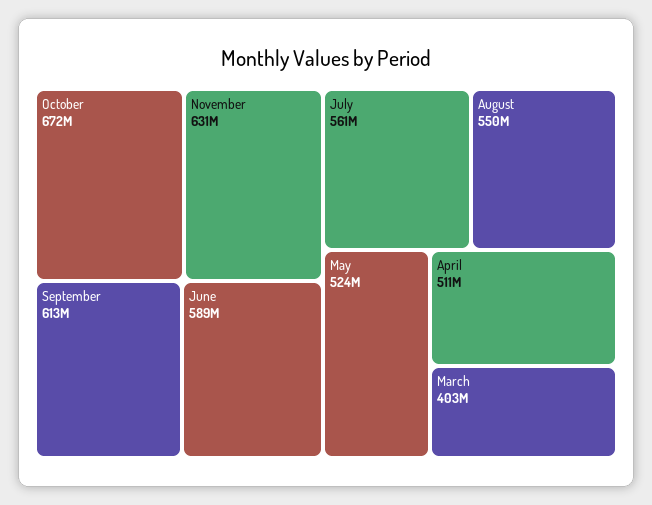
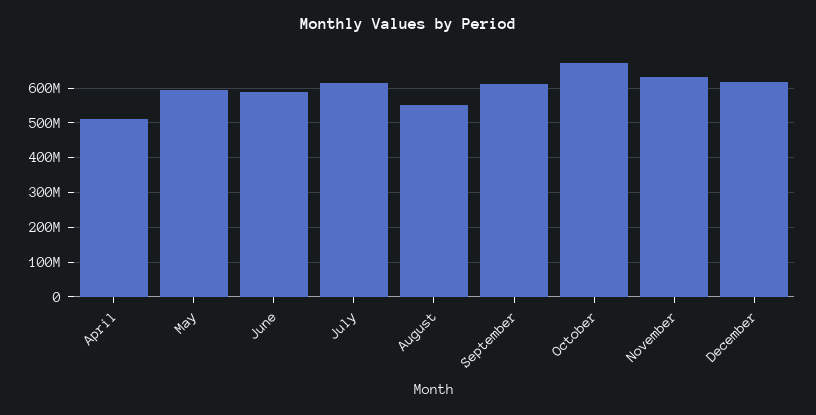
July: 561000000 -> 620000000
May: 524000000 -> 600000000
March: 403000000 -> none
December: none -> 620000000

